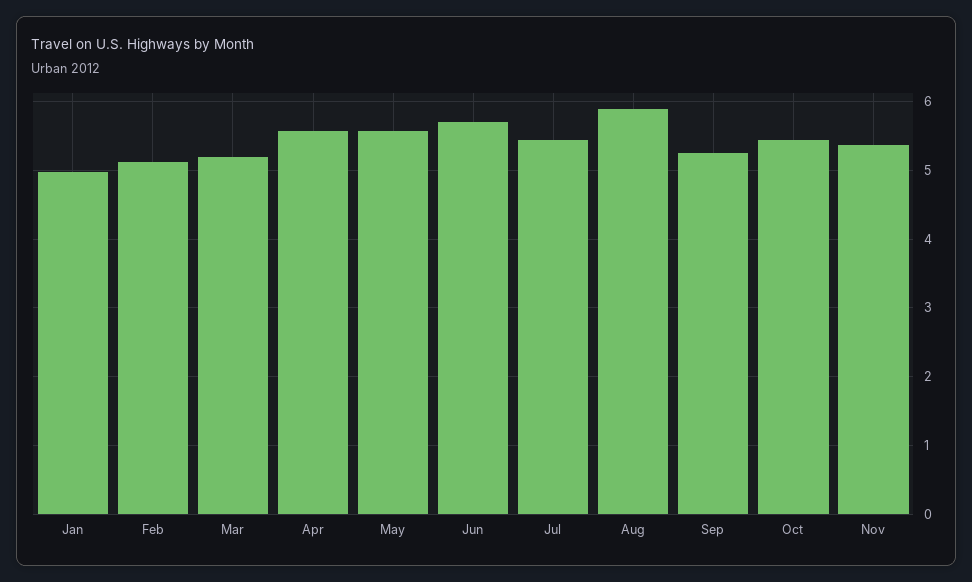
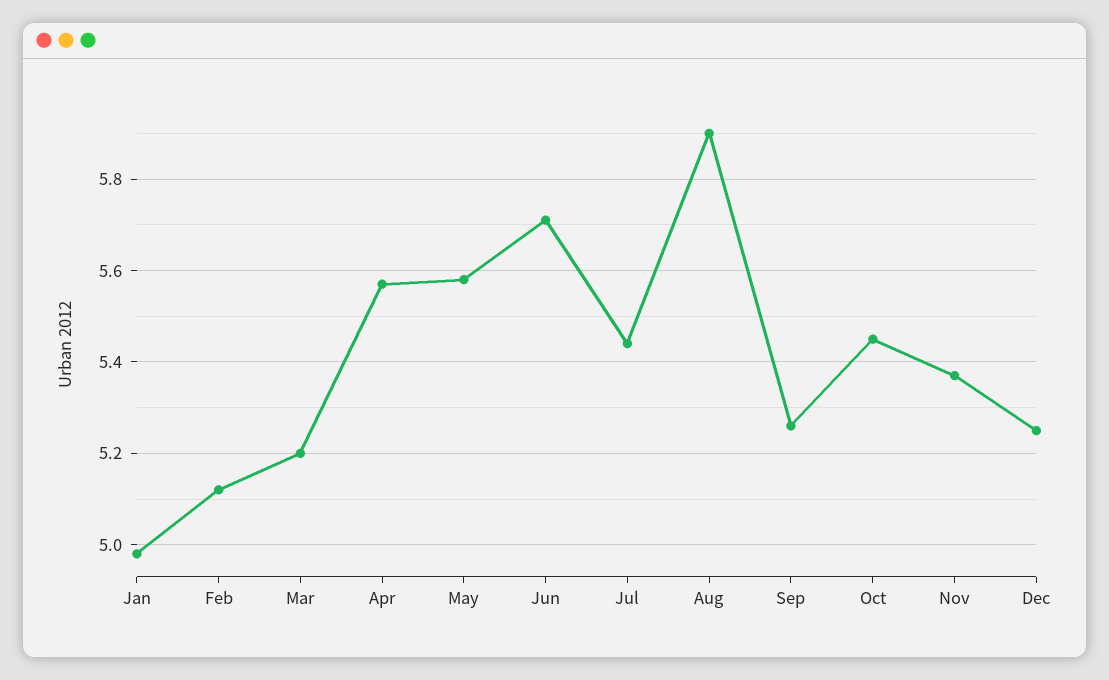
Dec: none -> 5.25

